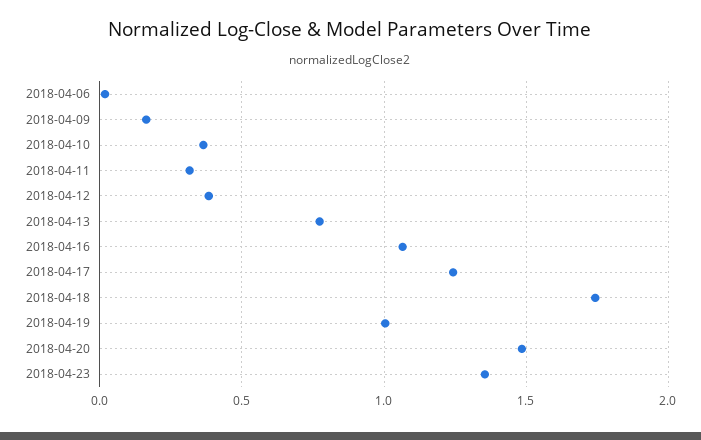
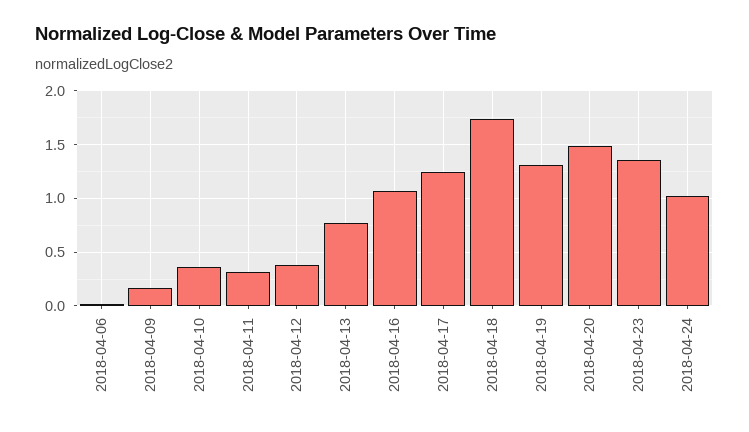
2018-04-19: 1 -> 1.3
2018-04-24: none -> 1

